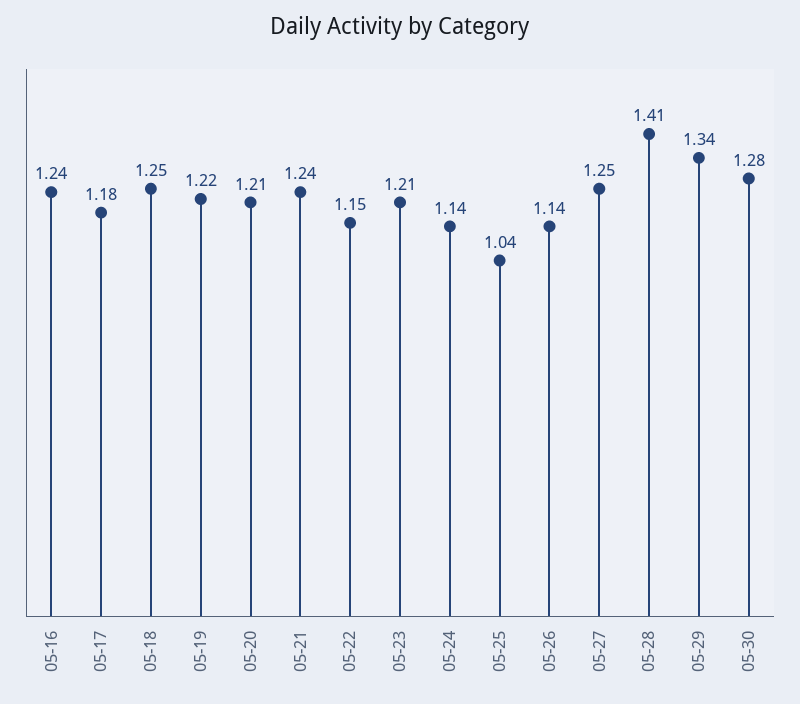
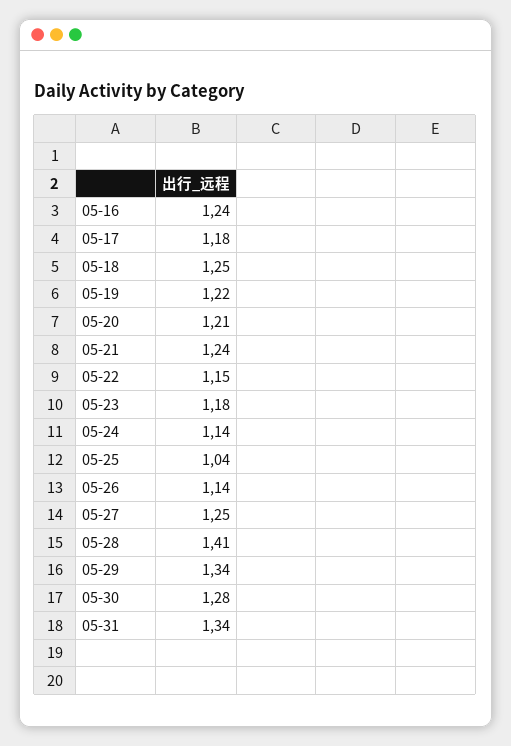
05-23: 1.21 -> 1.18
05-31: none -> 1.34

